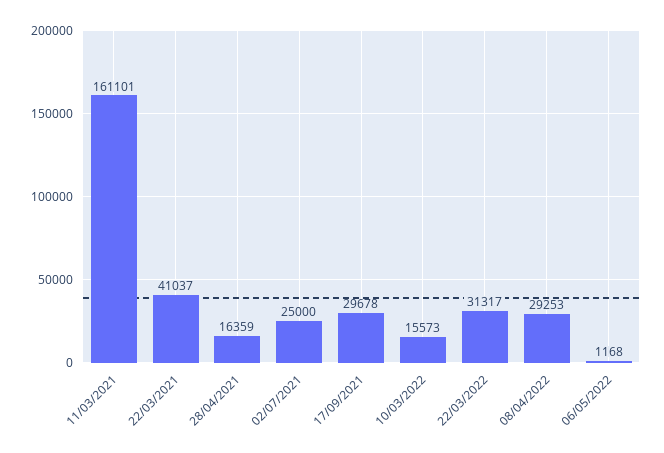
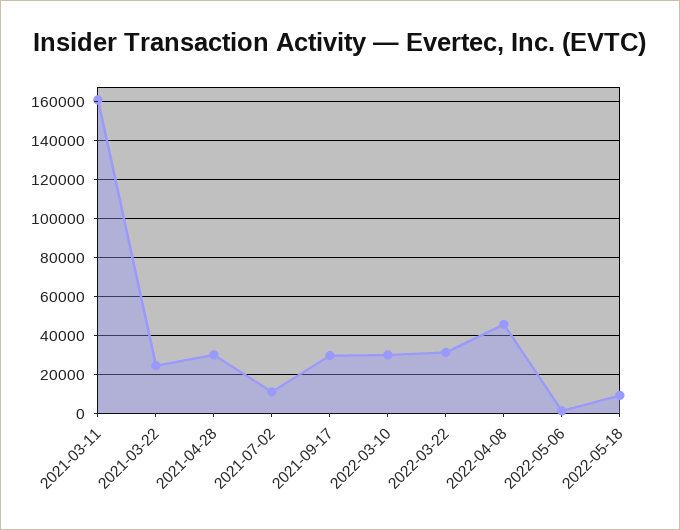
22/03/2021: 41037 -> 25000
28/04/2021: 16359 -> 30000
02/07/2021: 25000 -> 10000
10/03/2022: 15573 -> 30000
08/04/2022: 29253 -> 45000
2022-05-18: none -> 10000

